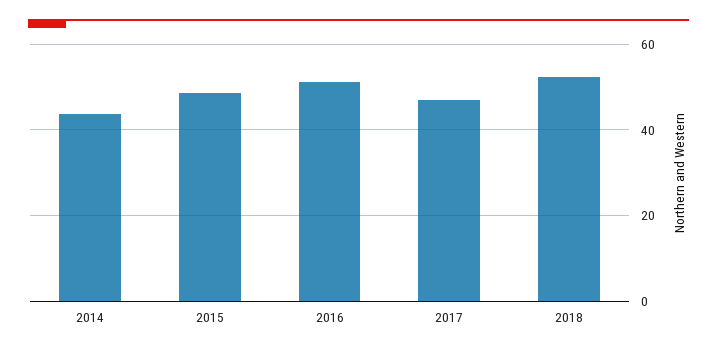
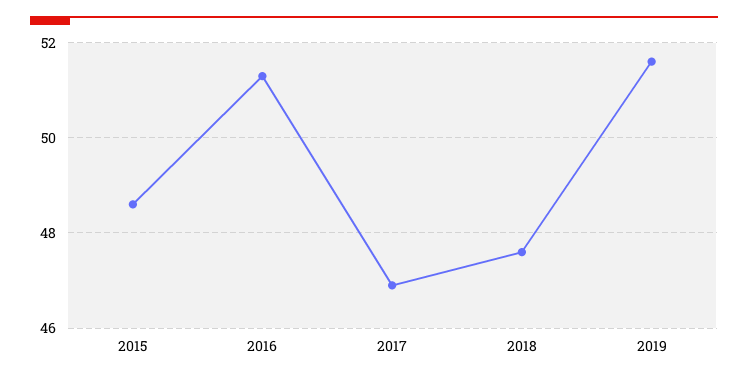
2014: 44 -> none
2018: 52 -> 47.5
2019: none -> 51.5

